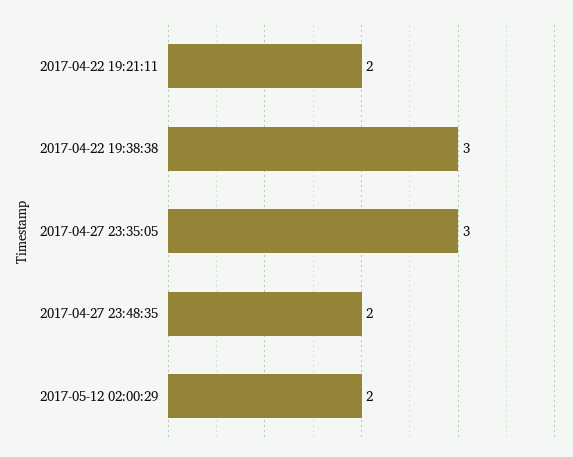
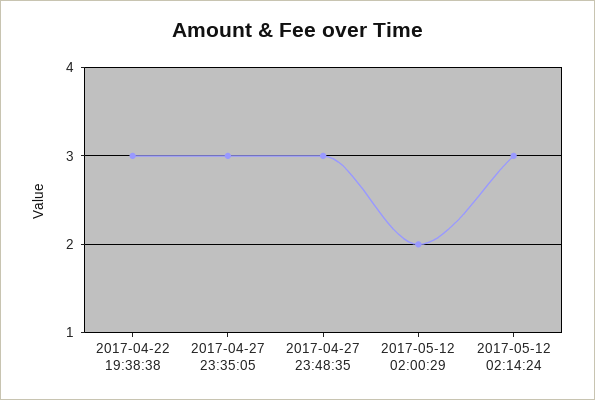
2017-04-22 19:21:11: 2 -> none
2017-04-27 23:48:35: 2 -> 3
2017-05-12 02:14:24: none -> 3

